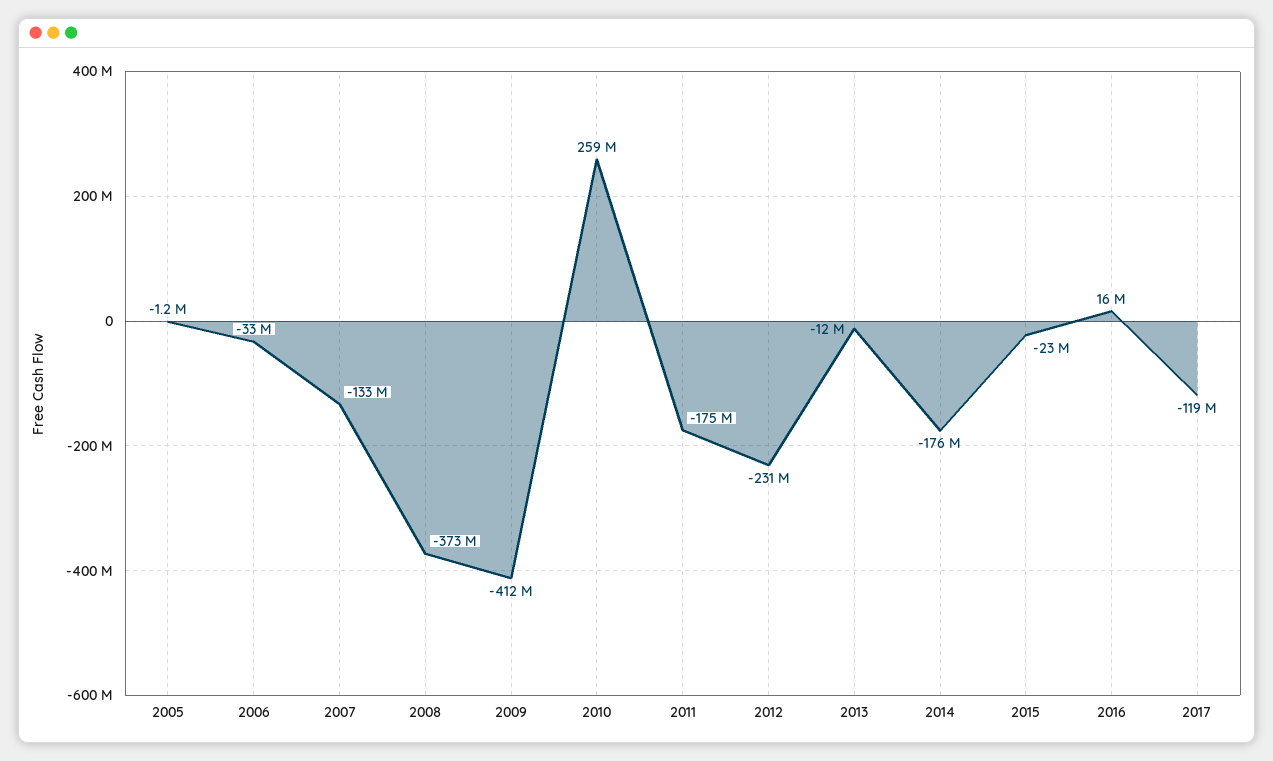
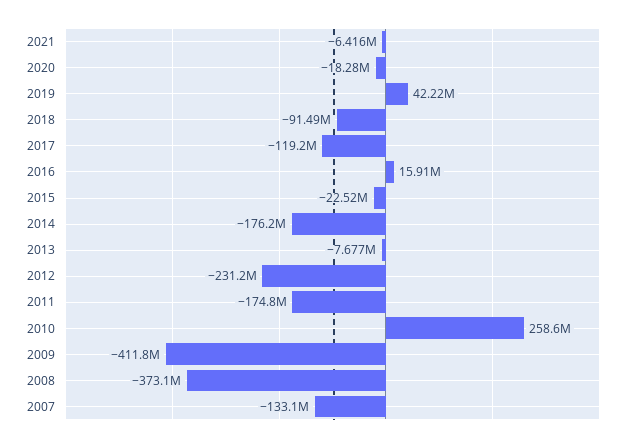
2005: -1200000 -> none
2006: -33000000 -> none
2013: -12000000 -> -7677000
2021: none -> -6416000
2020: none -> -18280000
2019: none -> 42220000
2018: none -> -91490000

